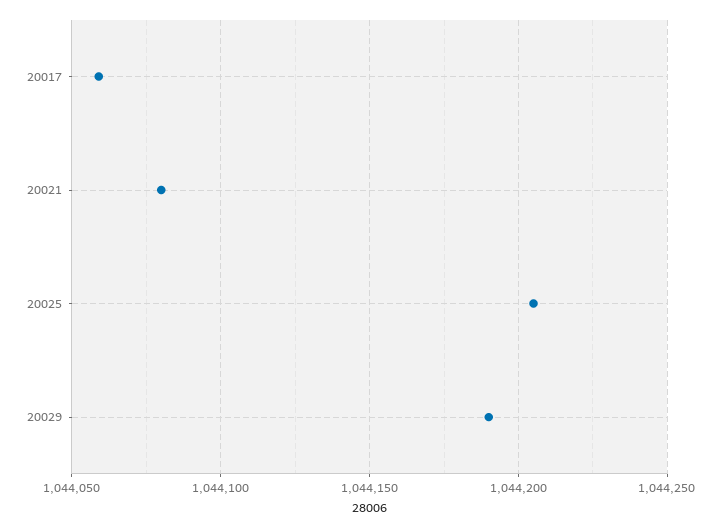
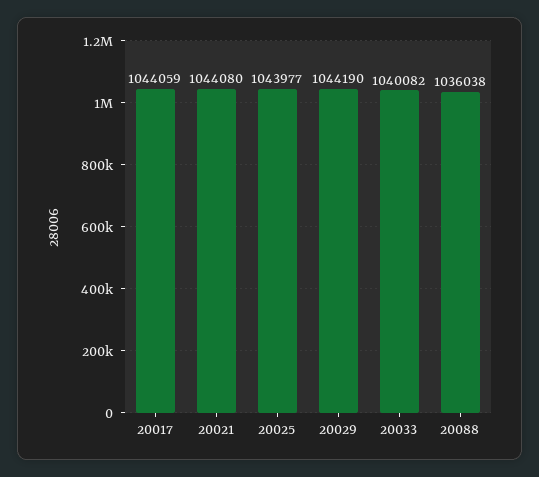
20025: 1044205 -> 1043977
20033: none -> 1040082
20088: none -> 1036038

